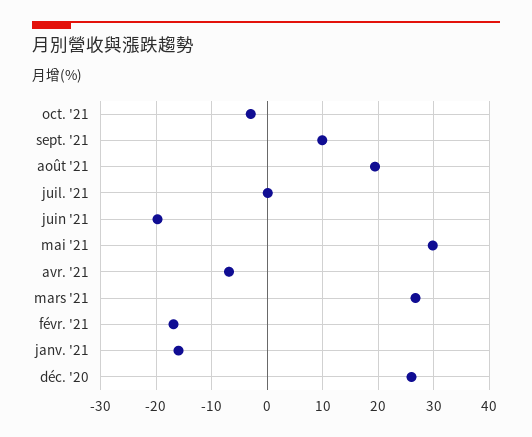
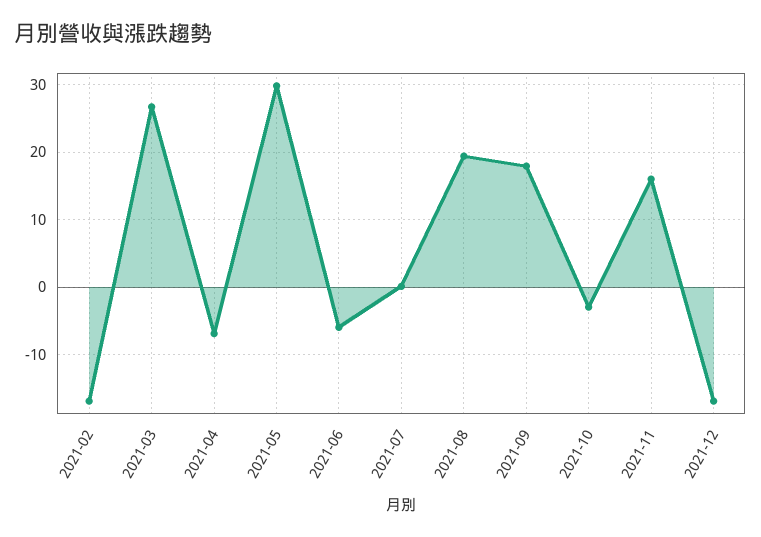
sept. '21: 10 -> 18
juin '21: -20 -> -6
janv. '21: -16 -> none
déc. '20: 26 -> none
2021-11: none -> 16
2021-12: none -> -17

